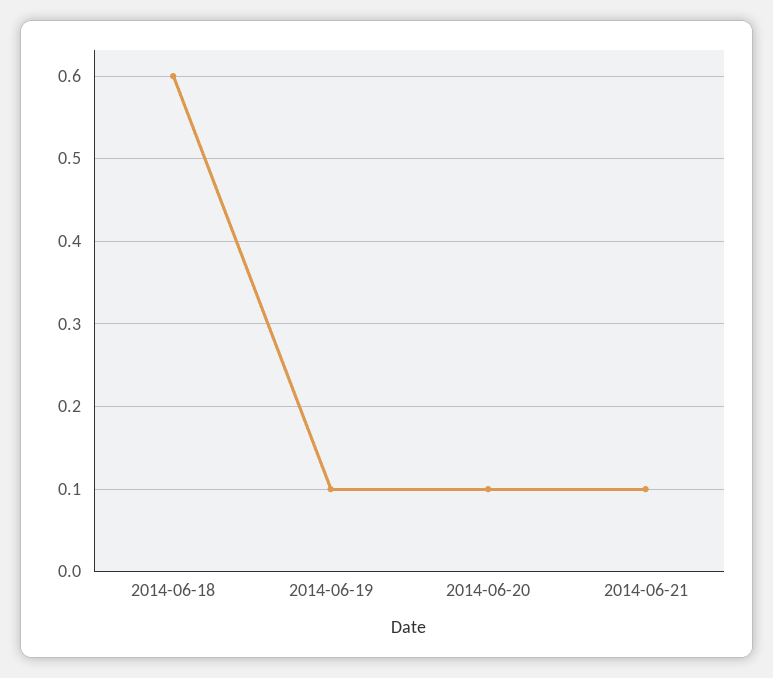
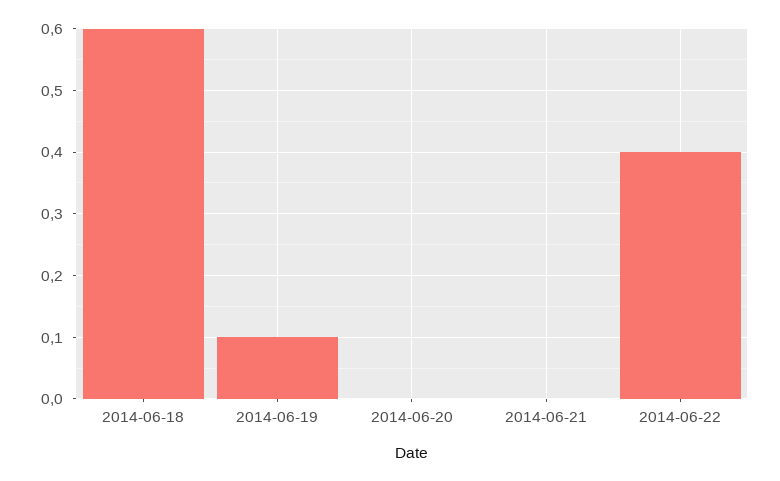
2014-06-20: 0.1 -> 0
2014-06-21: 0.1 -> 0
2014-06-22: none -> 0.4

